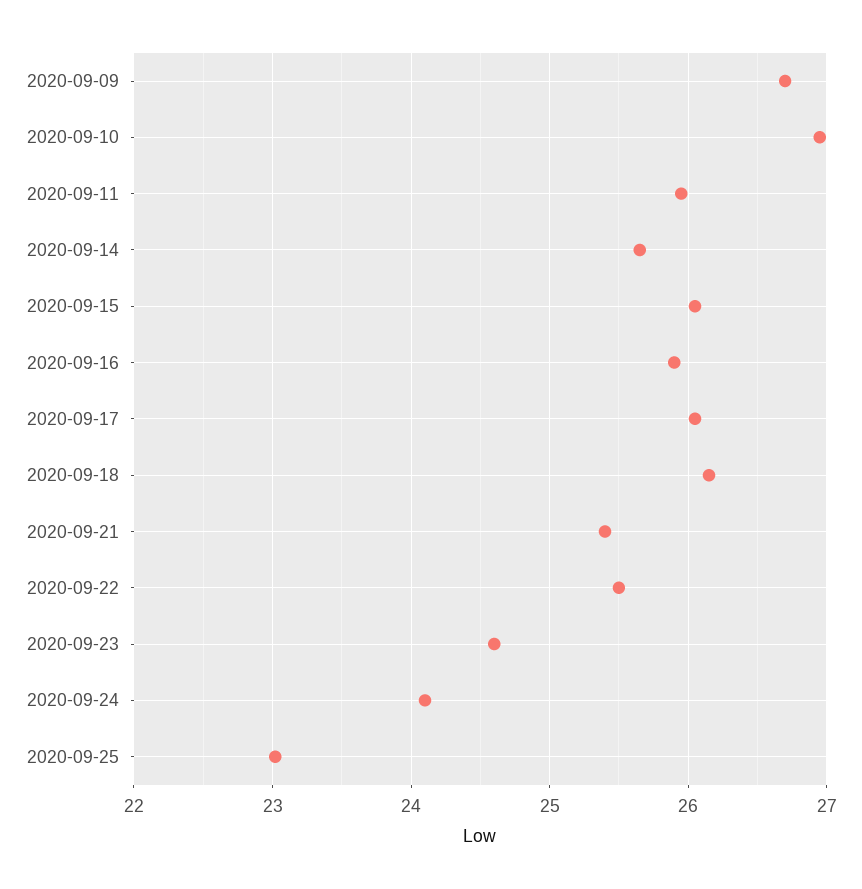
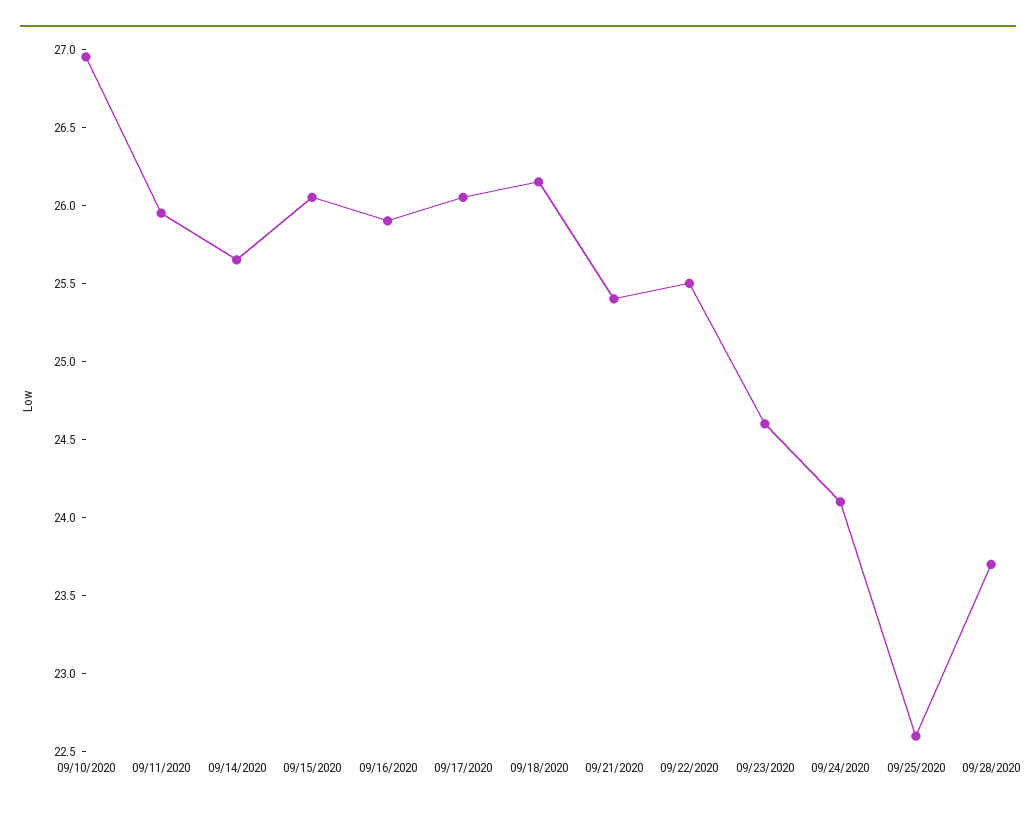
2020-09-09: 26.7 -> none
2020-09-25: 23 -> 22.6
09/28/2020: none -> 23.7

